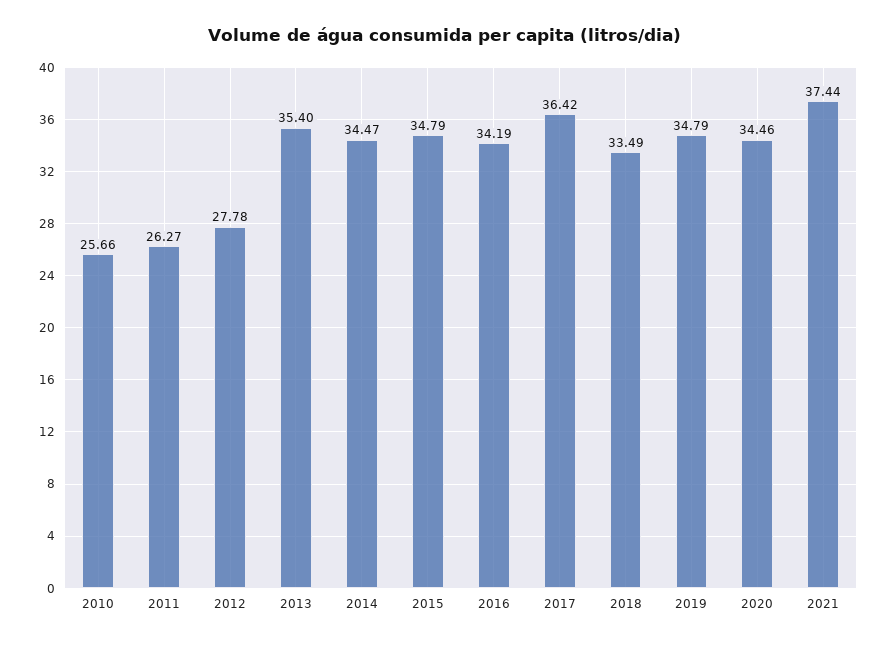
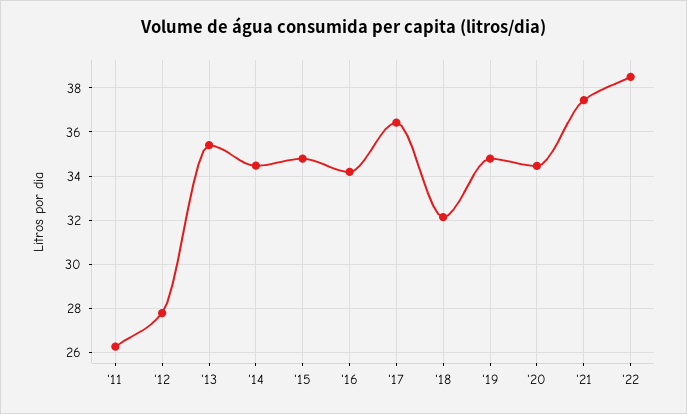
2010: 25.66 -> none
2018: 33.49 -> 32
'22: none -> 38.5

